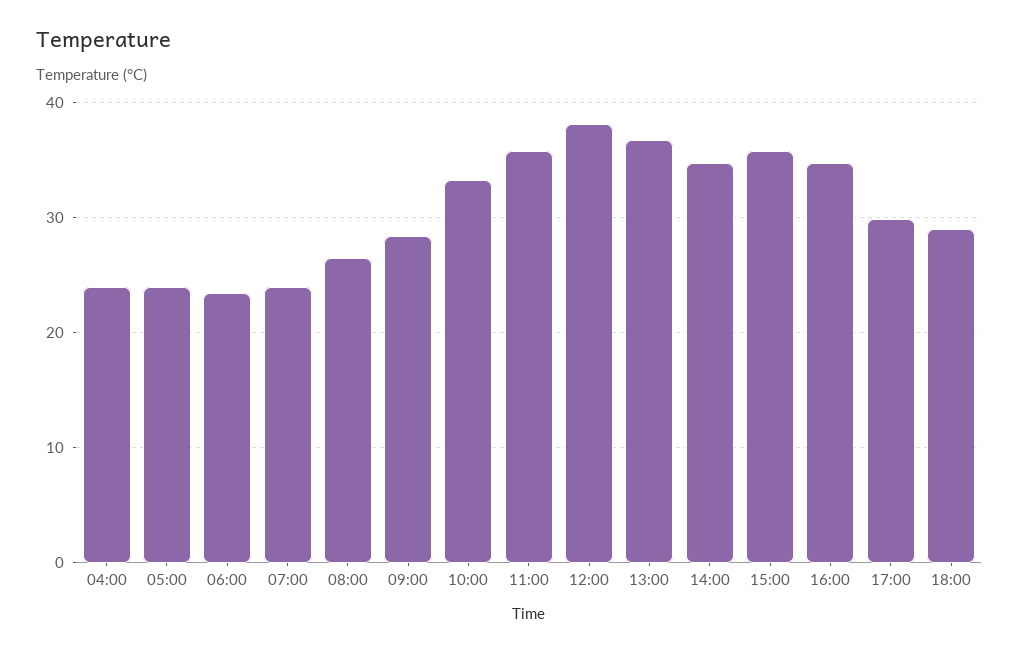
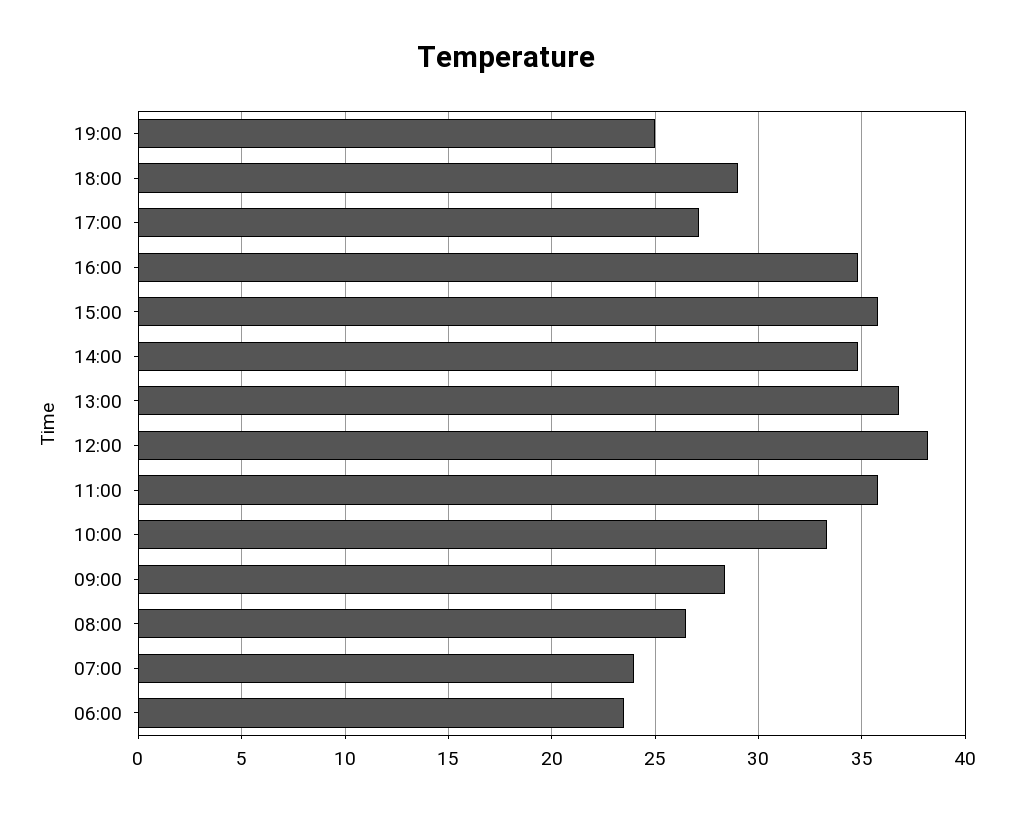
04:00: 24 -> none
05:00: 24 -> none
17:00: 30 -> 27
19:00: none -> 25

